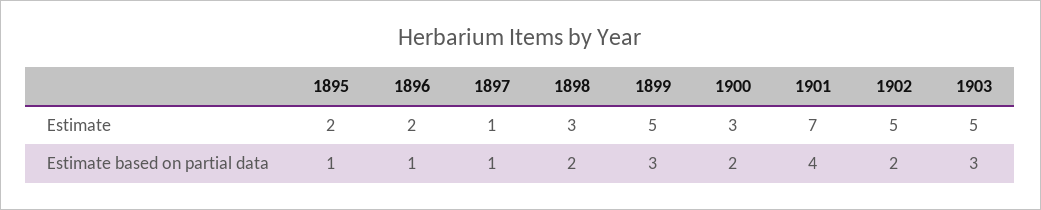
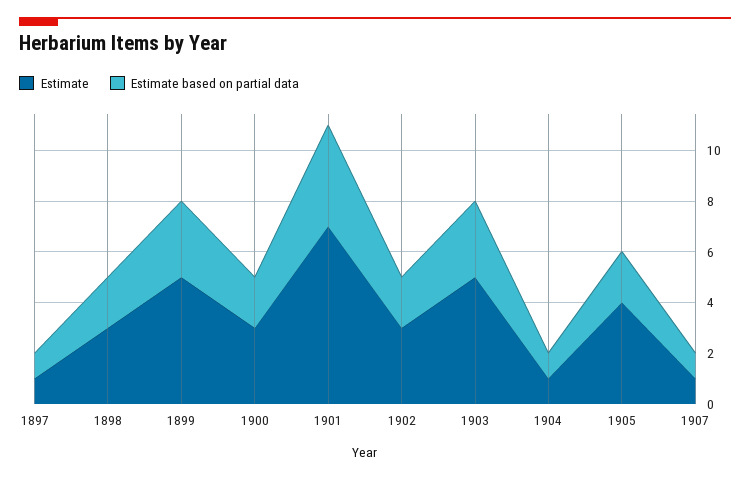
Estimate, 1895: 2 -> none
Estimate, 1896: 2 -> none
Estimate, 1902: 5 -> 3
Estimate based on partial data, 1895: 1 -> none
Estimate based on partial data, 1896: 1 -> none
Estimate, 1904: none -> 1
Estimate based on partial data, 1904: none -> 1
Estimate, 1905: none -> 4
Estimate based on partial data, 1905: none -> 2
Estimate, 1907: none -> 1
Estimate based on partial data, 1907: none -> 1

